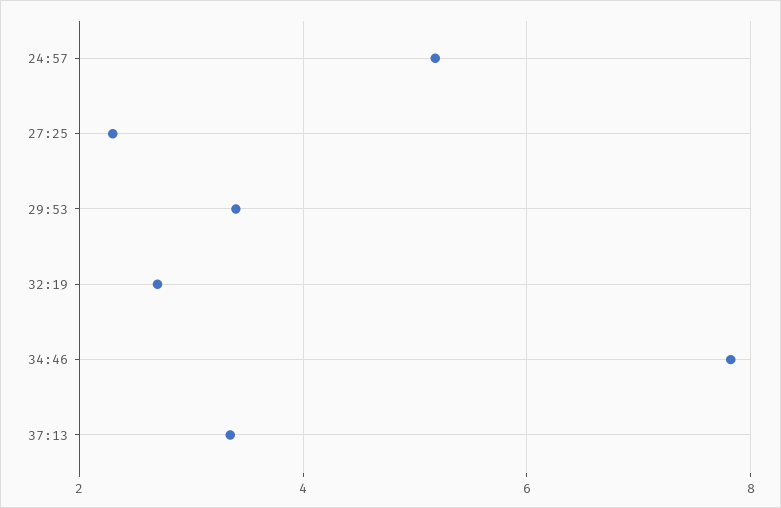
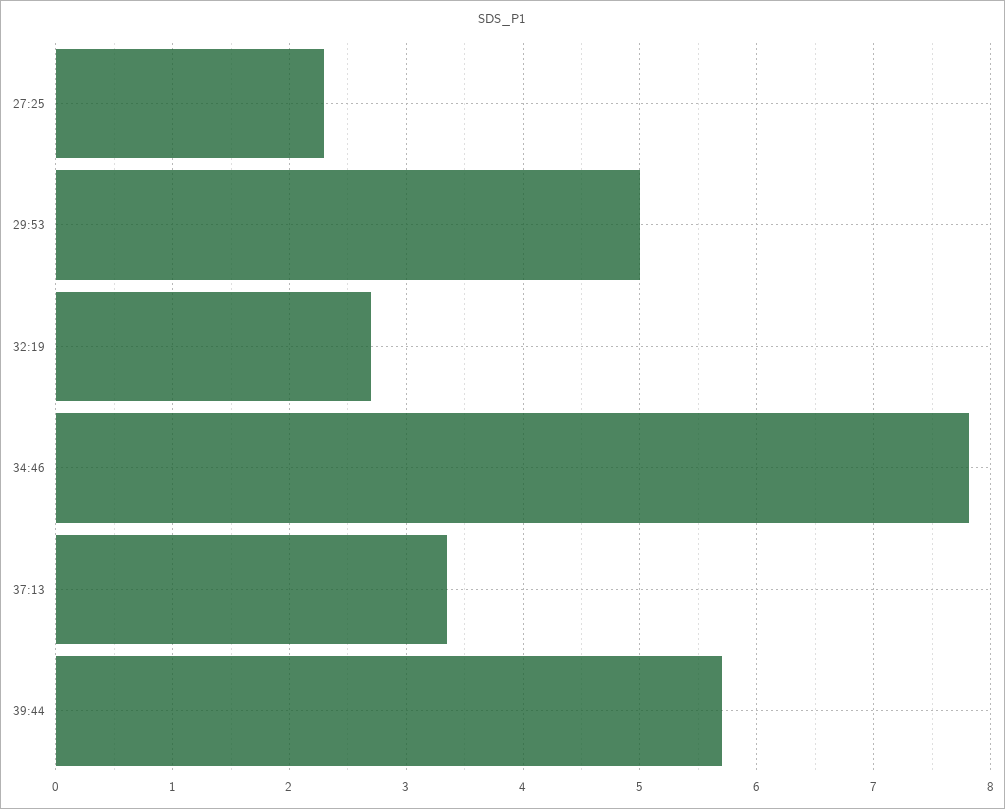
24:57: 5.2 -> none
29:53: 3.4 -> 5
39:44: none -> 5.7

